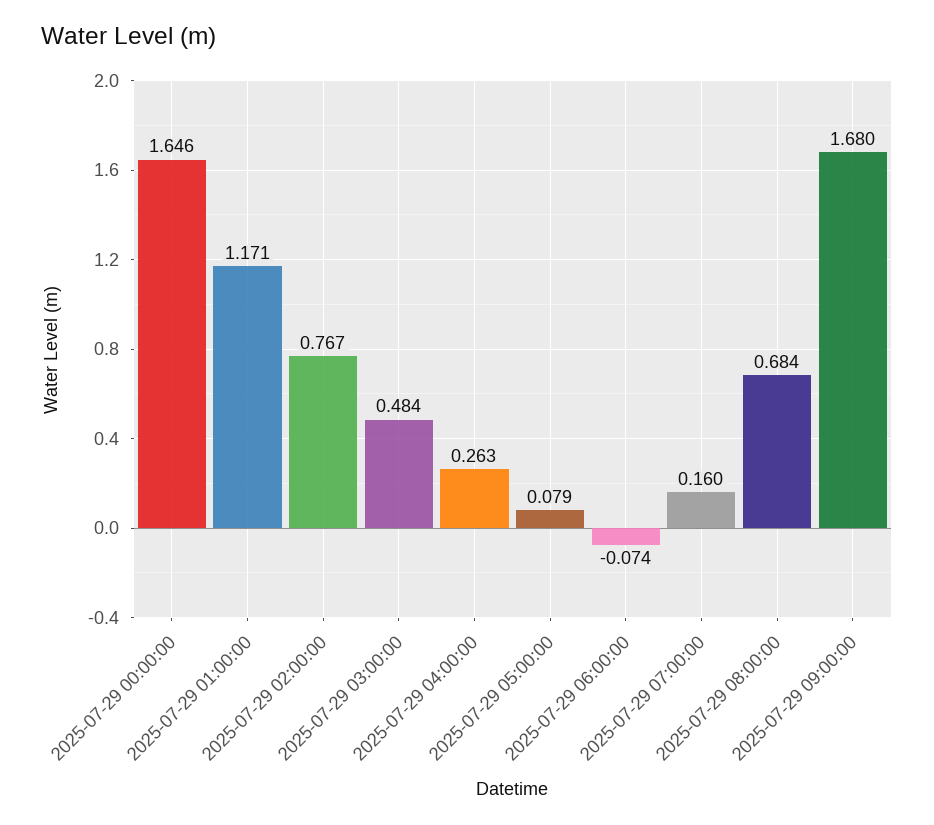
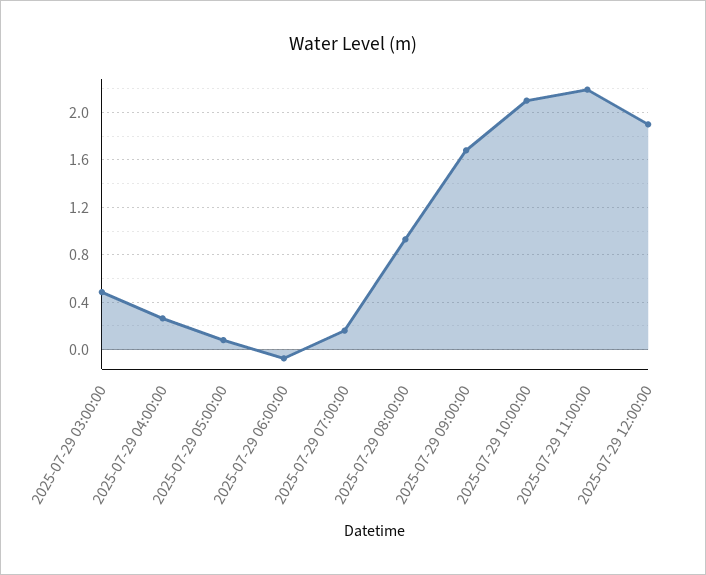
2025-07-29 00:00:00: 1.646 -> none
2025-07-29 01:00:00: 1.171 -> none
2025-07-29 02:00:00: 0.767 -> none
2025-07-29 08:00:00: 0.684 -> 0.9
2025-07-29 10:00:00: none -> 2.1
2025-07-29 11:00:00: none -> 2.2
2025-07-29 12:00:00: none -> 1.9

